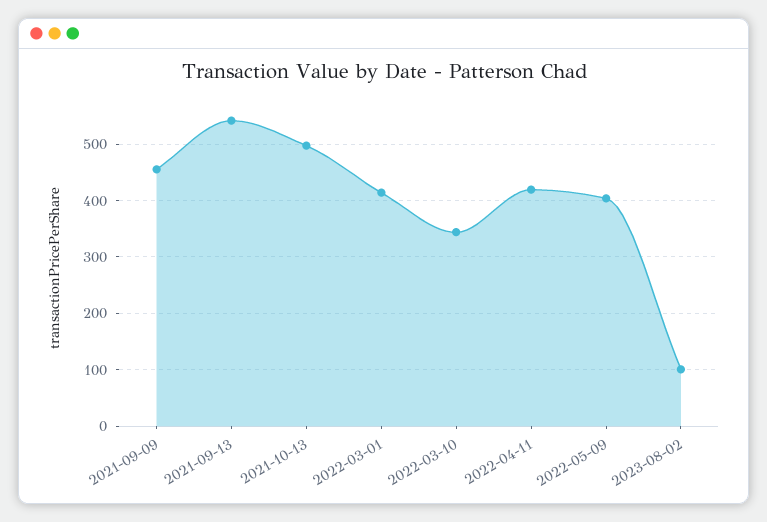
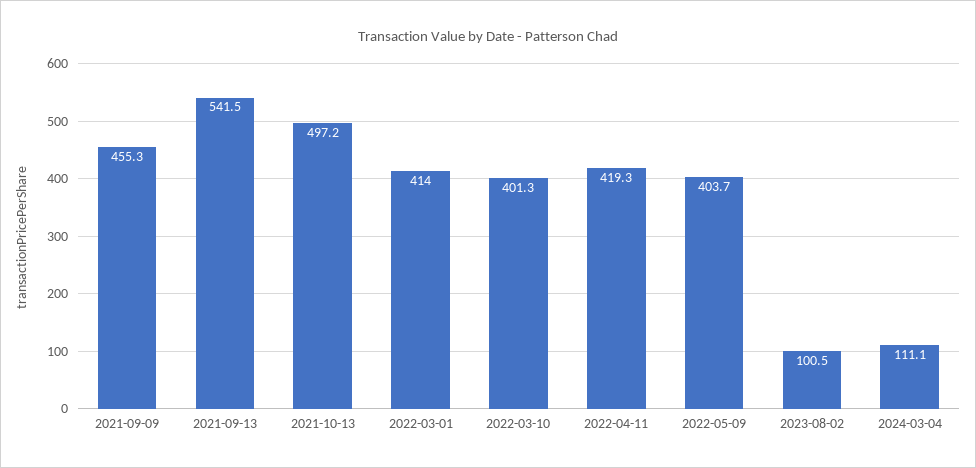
2022-03-10: 340 -> 401.3
2024-03-04: none -> 111.1

